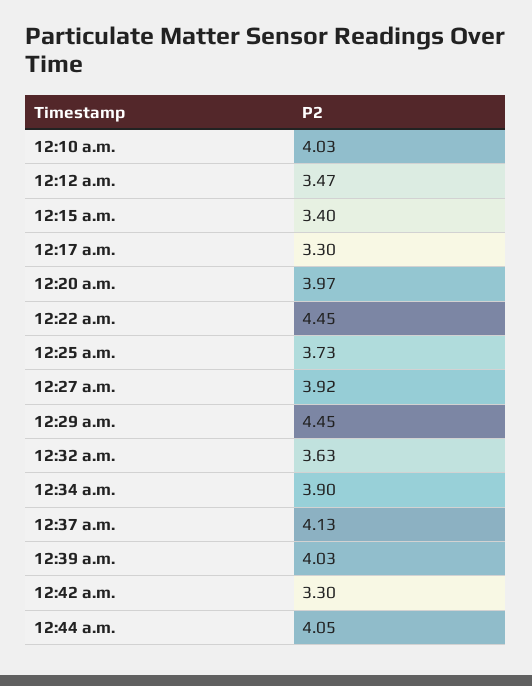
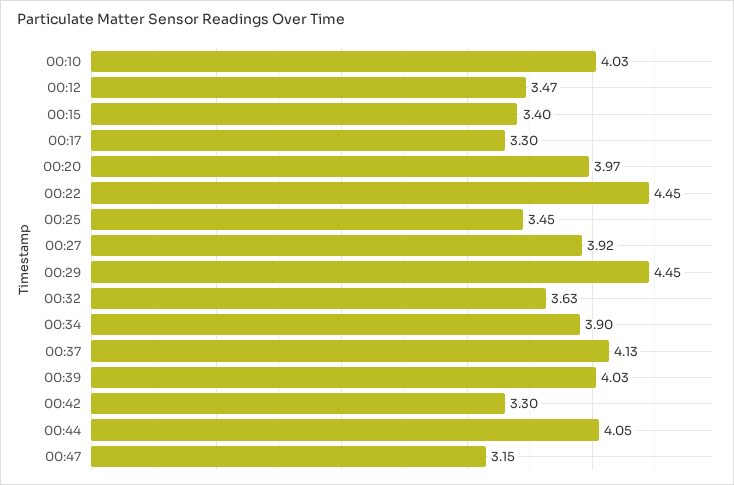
12:25 a.m.: 3.73 -> 3.45
00:47: none -> 3.15

